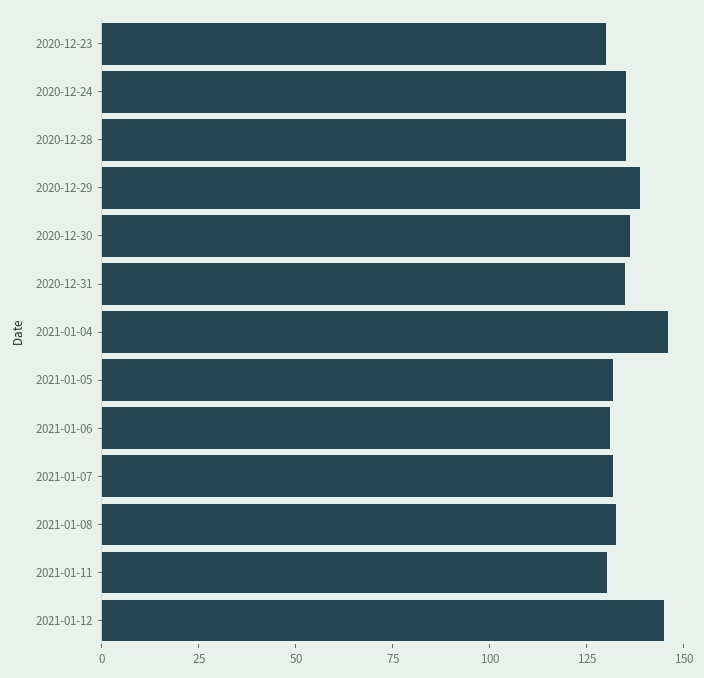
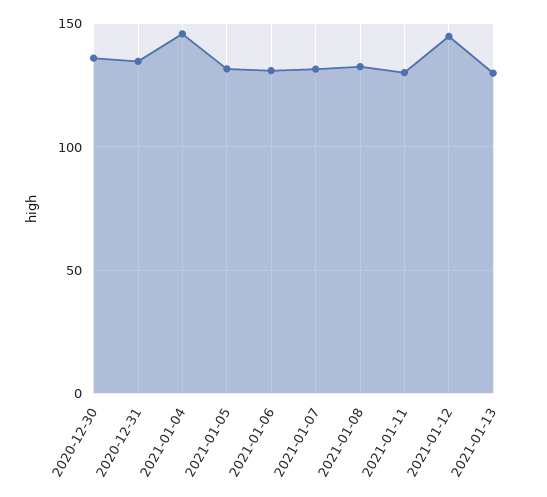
2020-12-23: 130 -> none
2020-12-24: 135 -> none
2020-12-28: 135 -> none
2020-12-29: 140 -> none
2021-01-13: none -> 130

